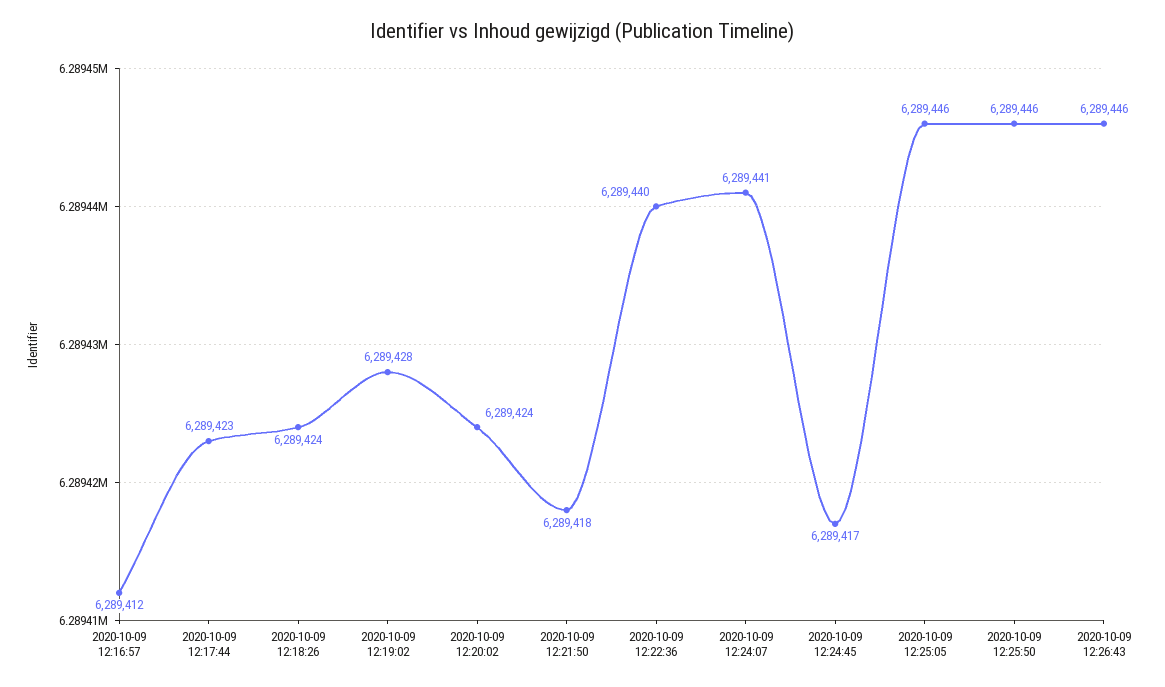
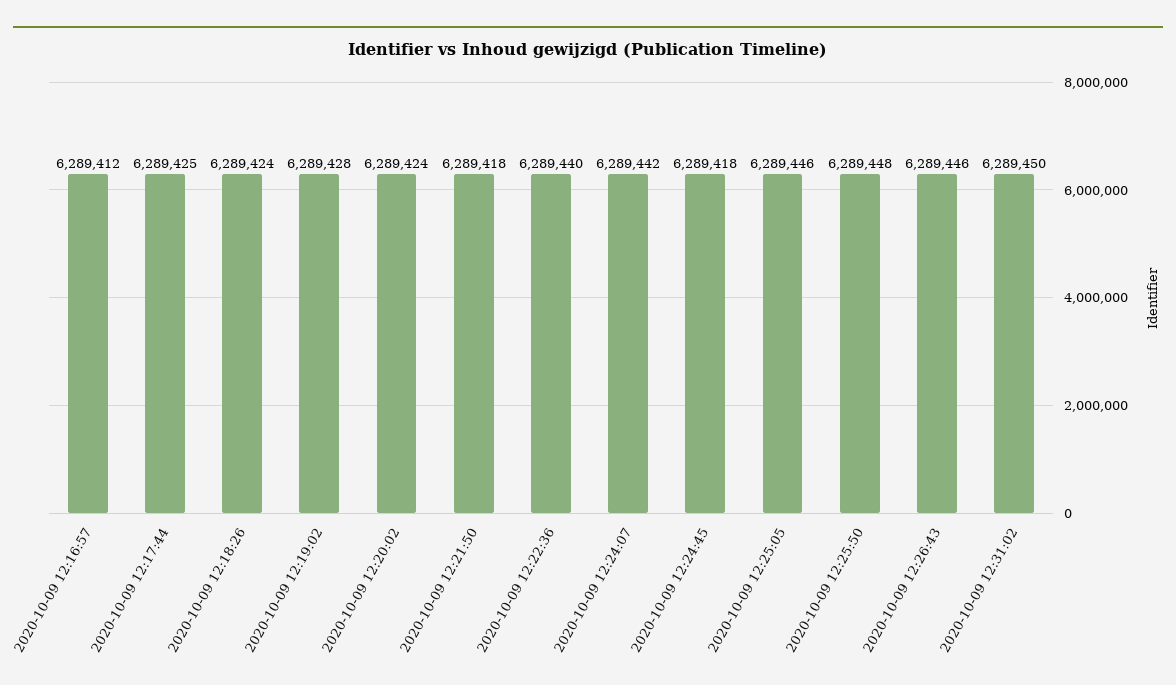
2020-10-09 12:17:44: 6289423 -> 6289425
2020-10-09 12:24:07: 6289441 -> 6289442
2020-10-09 12:24:45: 6289417 -> 6289418
2020-10-09 12:25:50: 6289446 -> 6289448
2020-10-09 12:31:02: none -> 6289450

